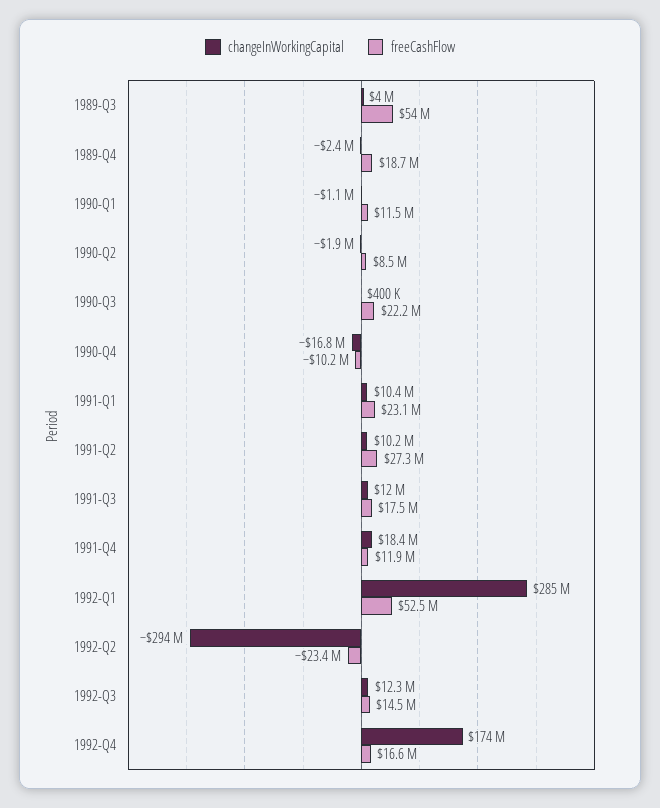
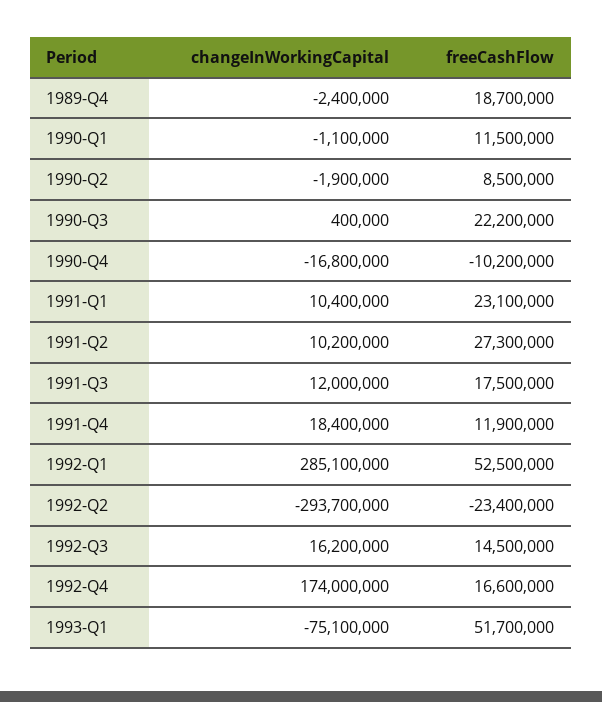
changeInWorkingCapital, 1989-Q3: 4000000 -> none
freeCashFlow, 1989-Q3: 54000000 -> none
changeInWorkingCapital, 1992-Q3: 12300000 -> 16200000
changeInWorkingCapital, 1993-Q1: none -> -75100000
freeCashFlow, 1993-Q1: none -> 51700000

